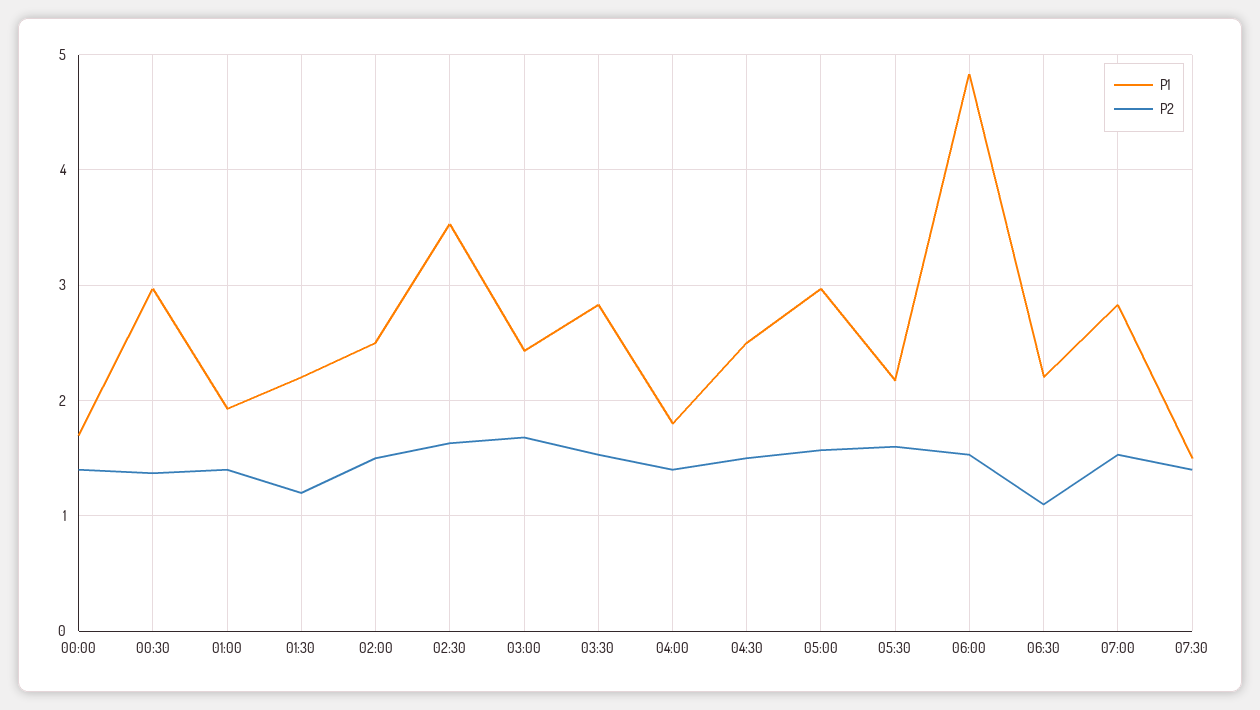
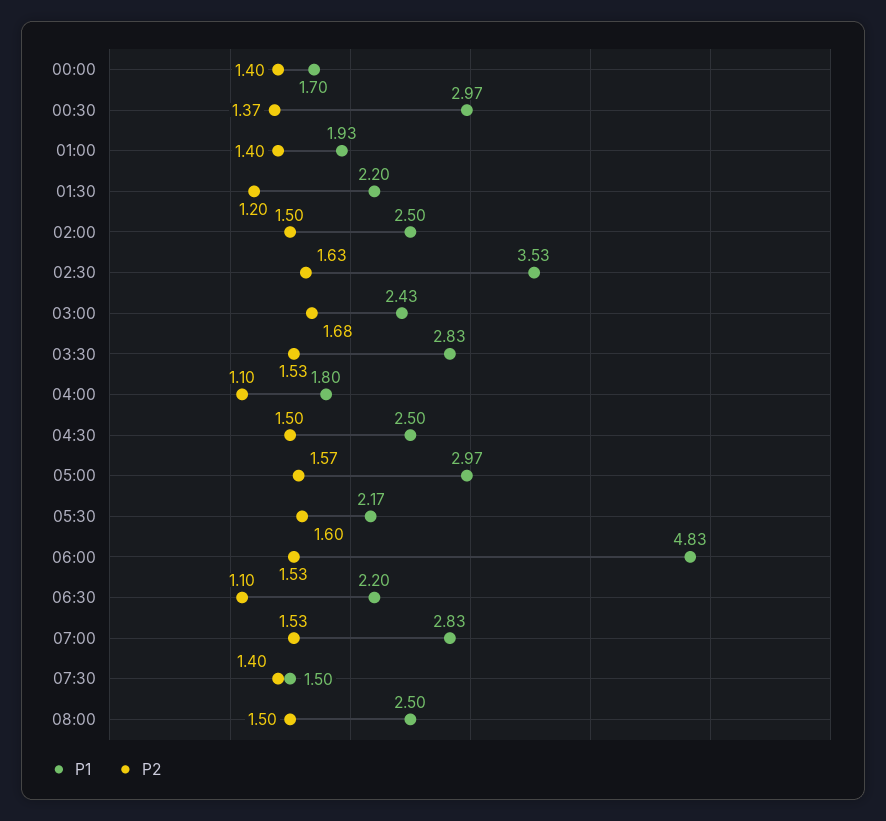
P2, 04:00: 1.4 -> 1.1
P1, 08:00: none -> 2.5
P2, 08:00: none -> 1.5

